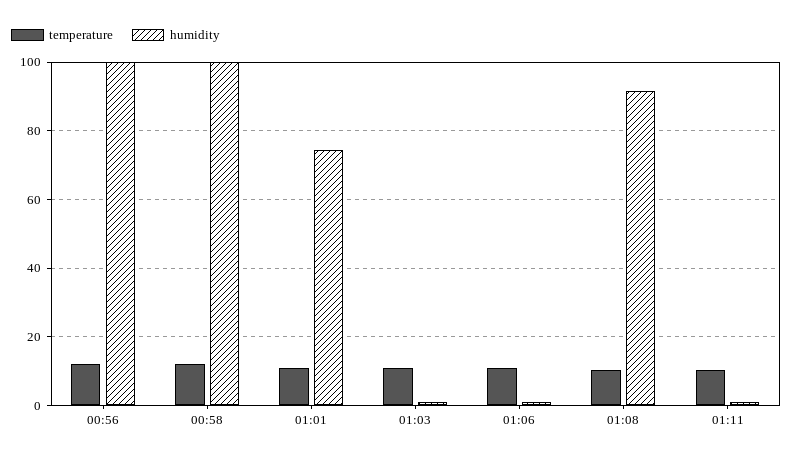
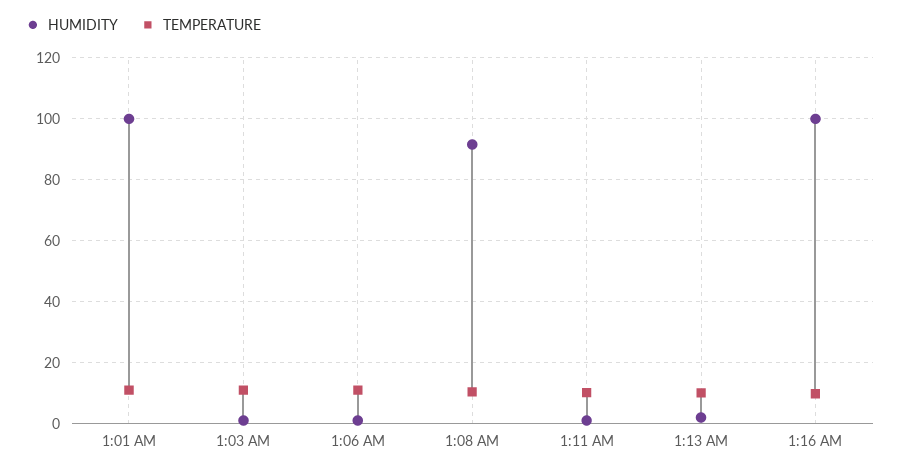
temperature, 00:56: 12 -> none
humidity, 00:56: 100 -> none
temperature, 00:58: 12 -> none
humidity, 00:58: 100 -> none
humidity, 01:01: 74 -> 100
humidity, 1:13 AM: none -> 2
temperature, 1:13 AM: none -> 10
humidity, 1:16 AM: none -> 100
temperature, 1:16 AM: none -> 10

